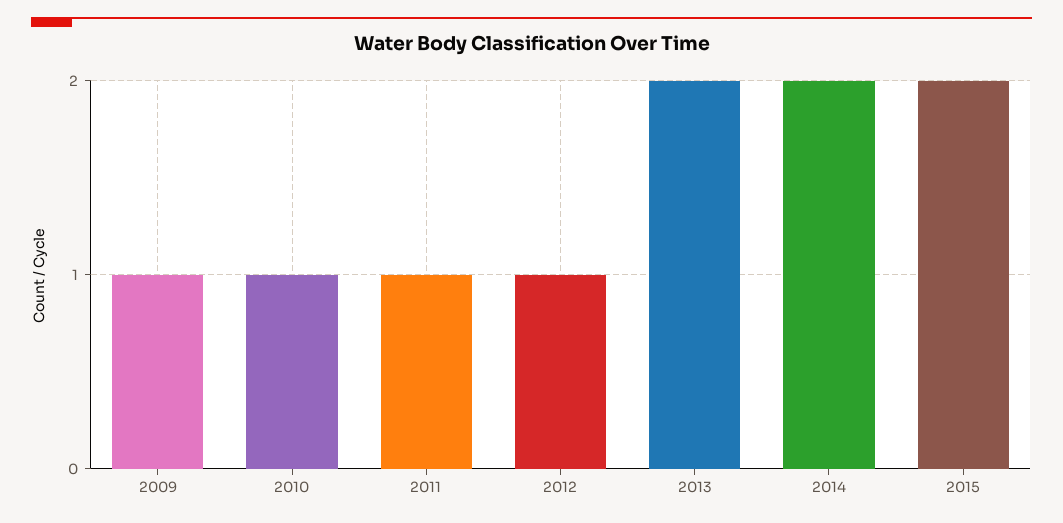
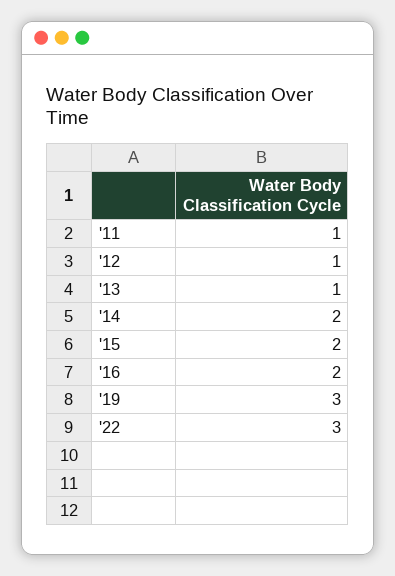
2009: 1 -> none
2010: 1 -> none
2013: 2 -> 1
'16: none -> 2
'19: none -> 3
'22: none -> 3

